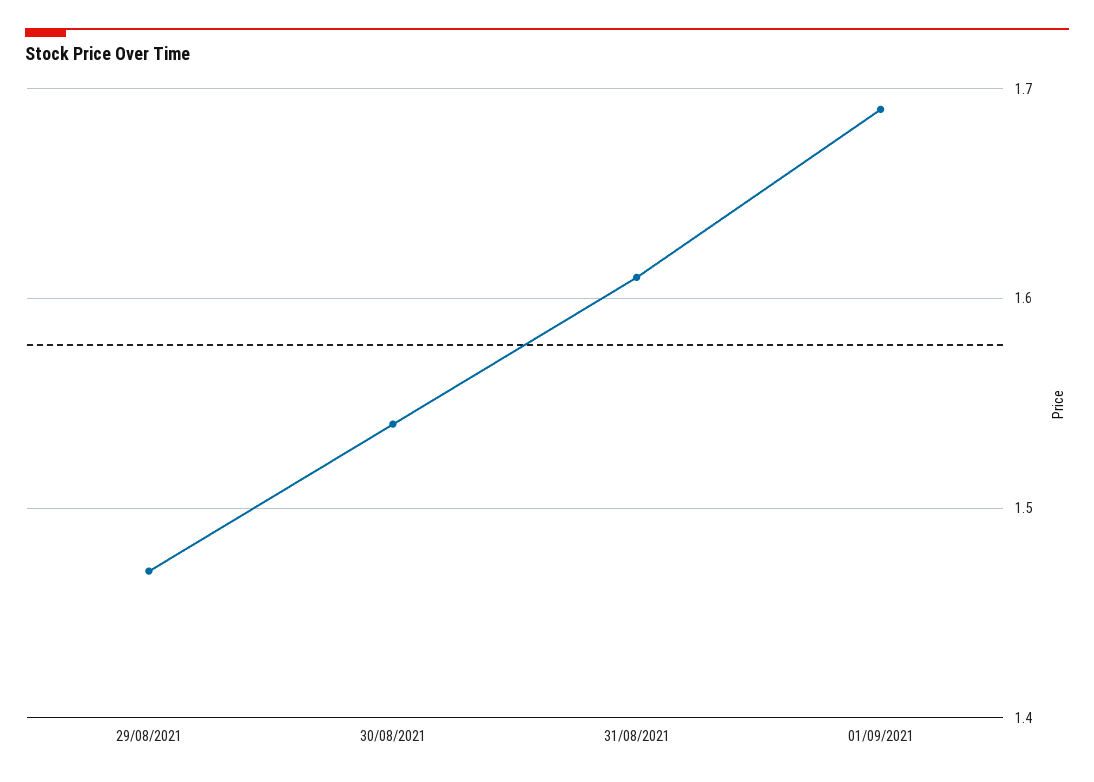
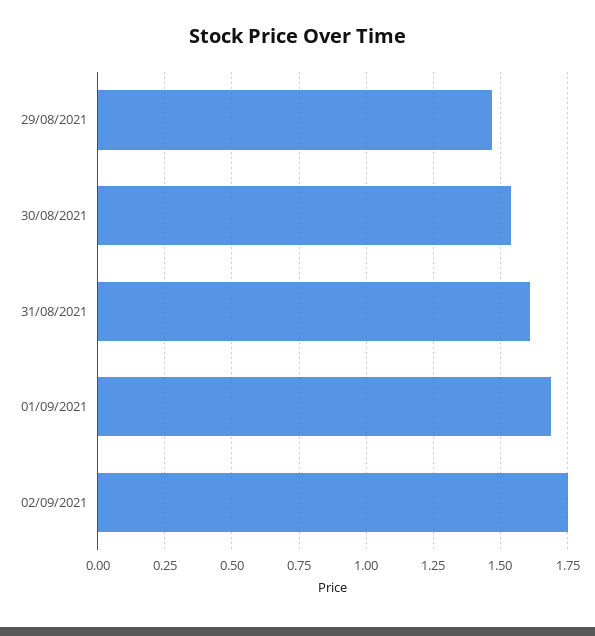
02/09/2021: none -> 1.75

